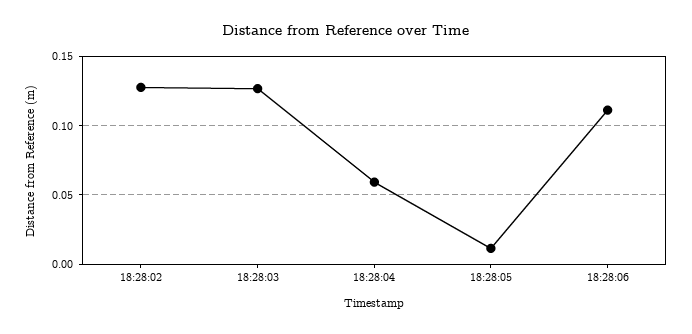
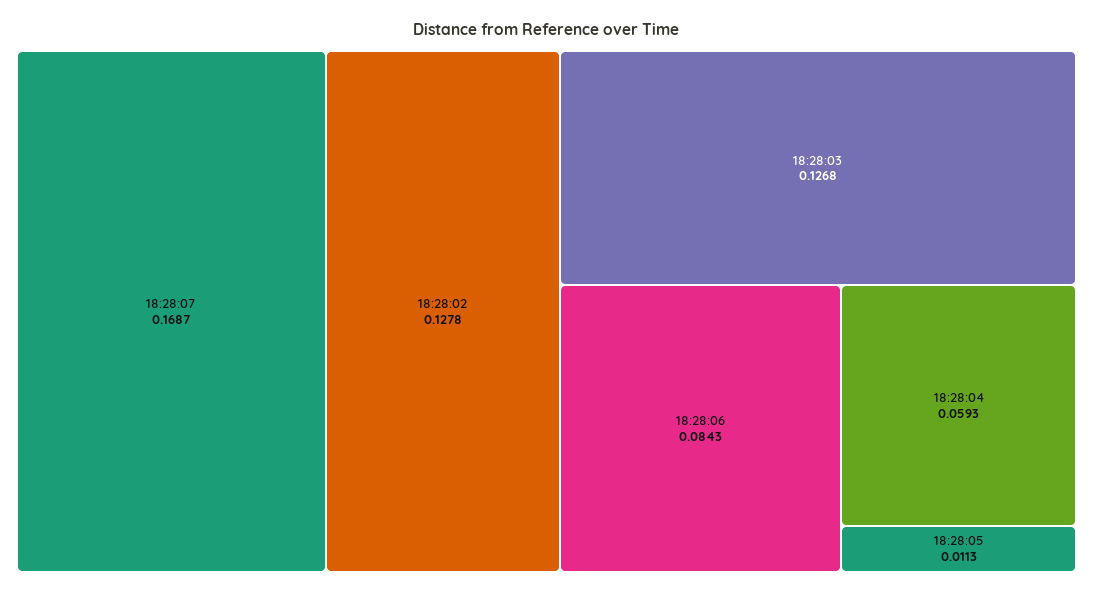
18:28:06: 0.11 -> 0.0843
18:28:07: none -> 0.1687

